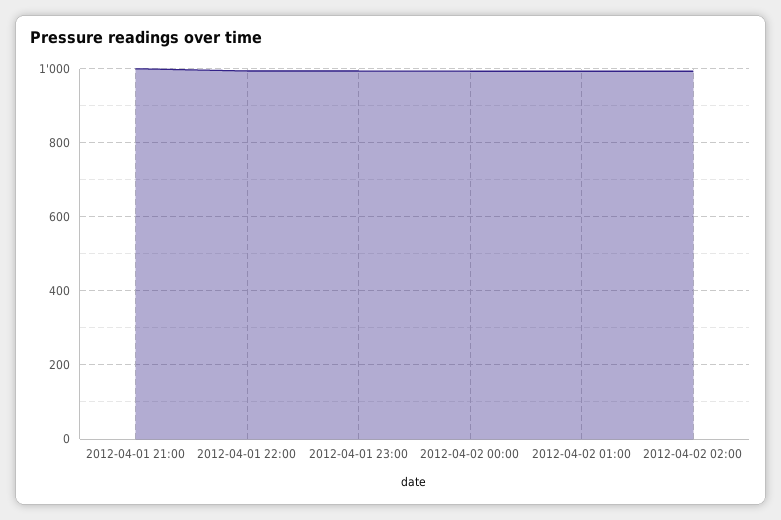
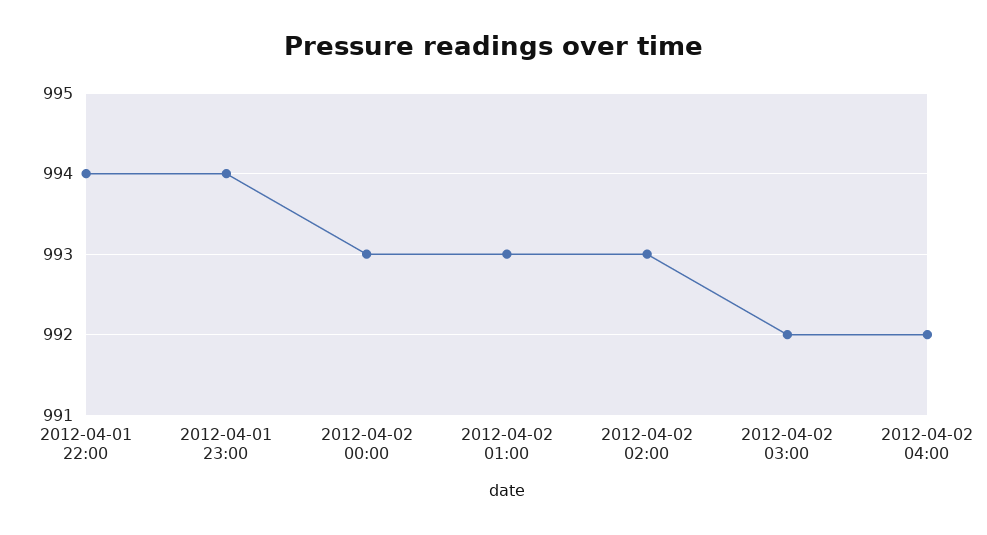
2012-04-01 21:00: 1000 -> none
2012-04-02 03:00: none -> 992
2012-04-02 04:00: none -> 992

